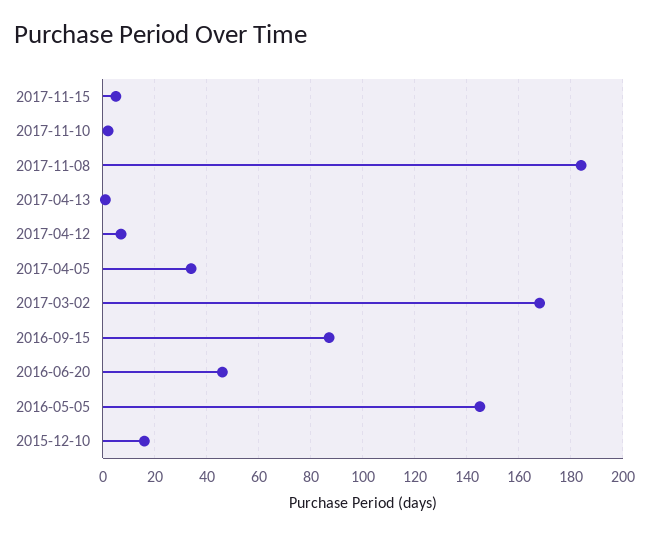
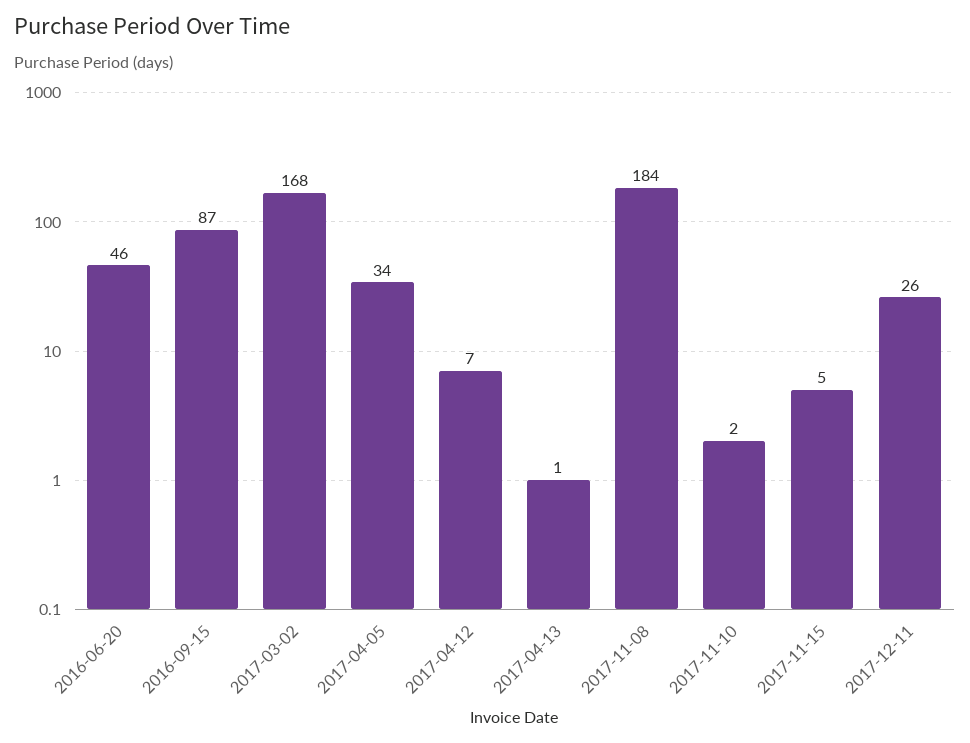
2016-05-05: 145 -> none
2015-12-10: 15 -> none
2017-12-11: none -> 26

